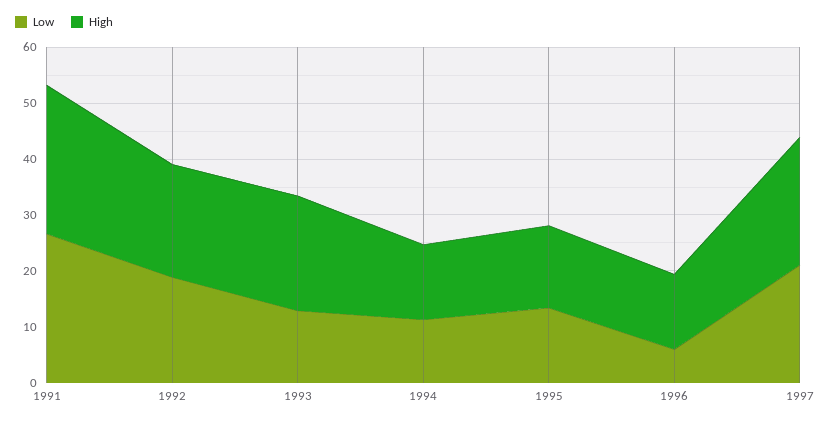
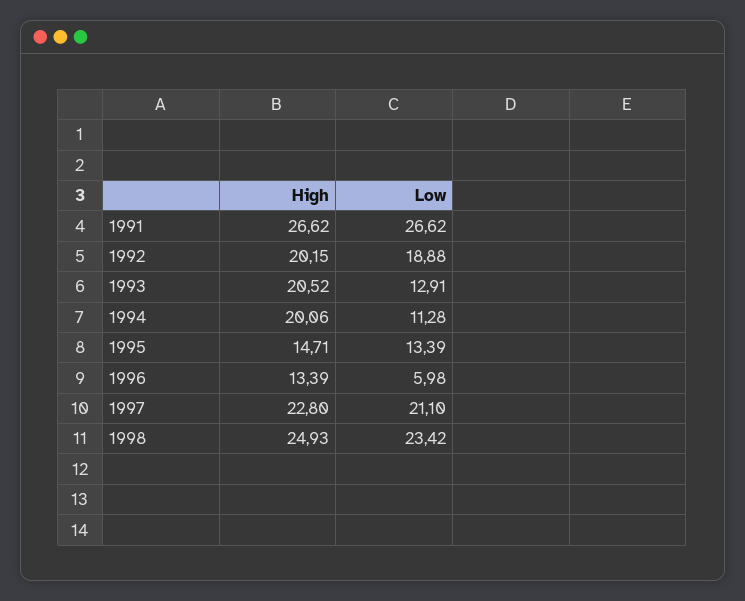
High, 1994: 14 -> 20.06
High, 1998: none -> 24.93
Low, 1998: none -> 23.42

